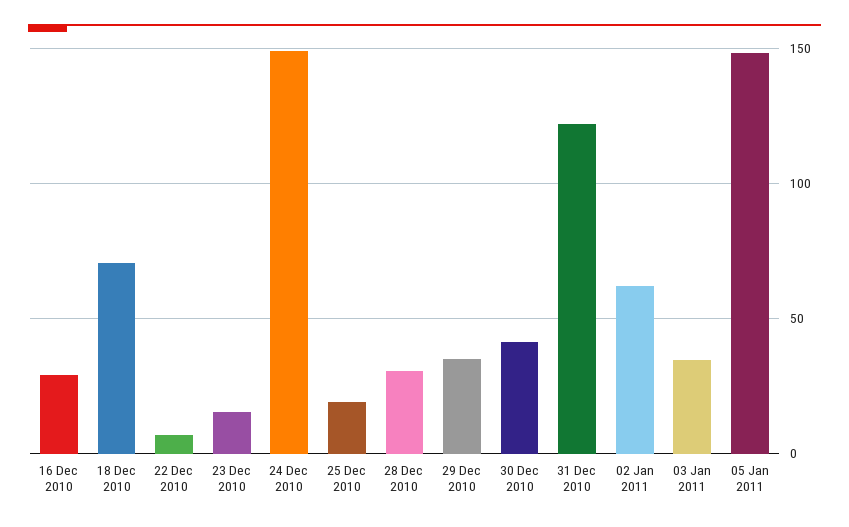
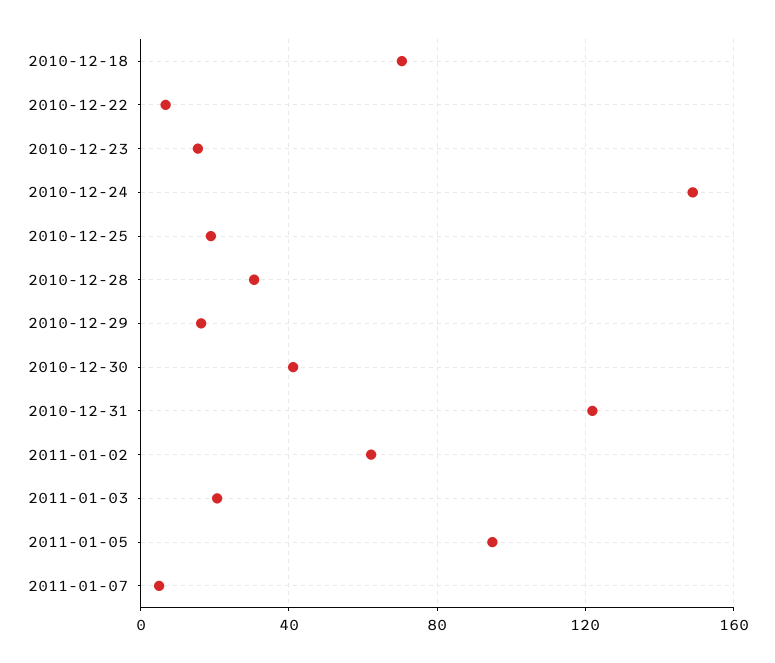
16 Dec 2010: 30 -> none
29 Dec 2010: 35 -> 15
03 Jan 2011: 35 -> 20
05 Jan 2011: 150 -> 95
2011-01-07: none -> 5

